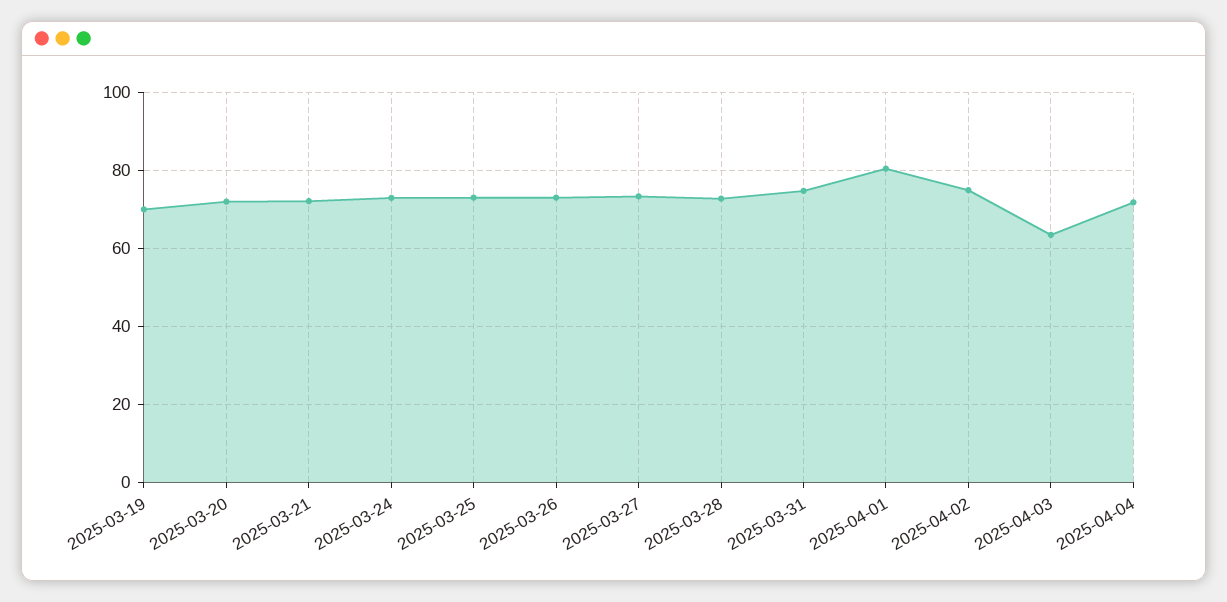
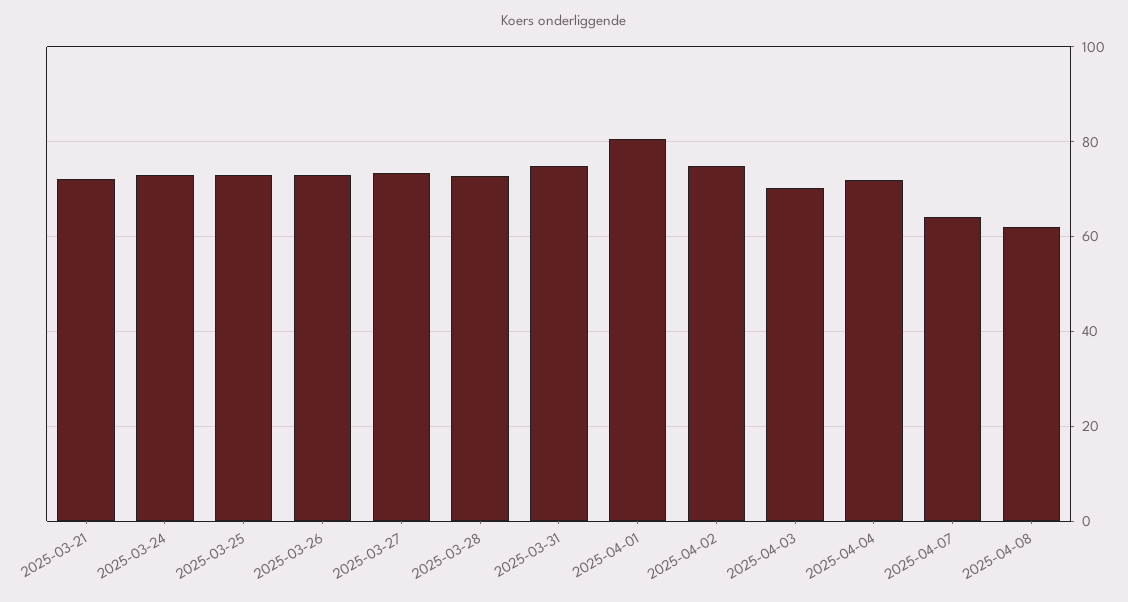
2025-03-19: 70 -> none
2025-03-20: 72 -> none
2025-04-03: 64 -> 70
2025-04-07: none -> 64
2025-04-08: none -> 62

